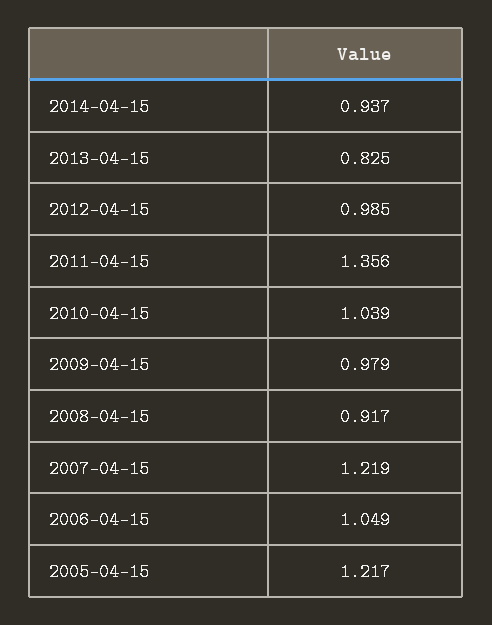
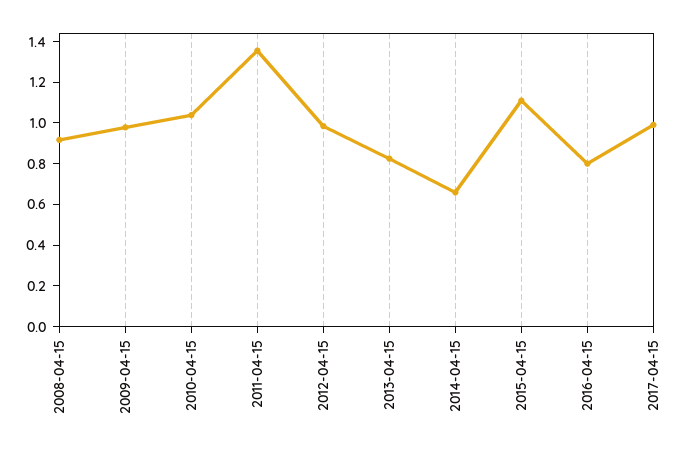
2014-04-15: 0.937 -> 0.65
2007-04-15: 1.219 -> none
2006-04-15: 1.049 -> none
2005-04-15: 1.217 -> none
2015-04-15: none -> 1.1
2016-04-15: none -> 0.8
2017-04-15: none -> 1

